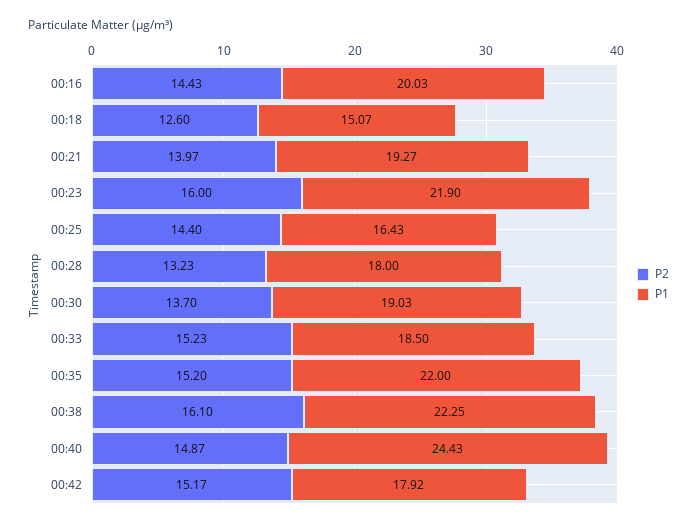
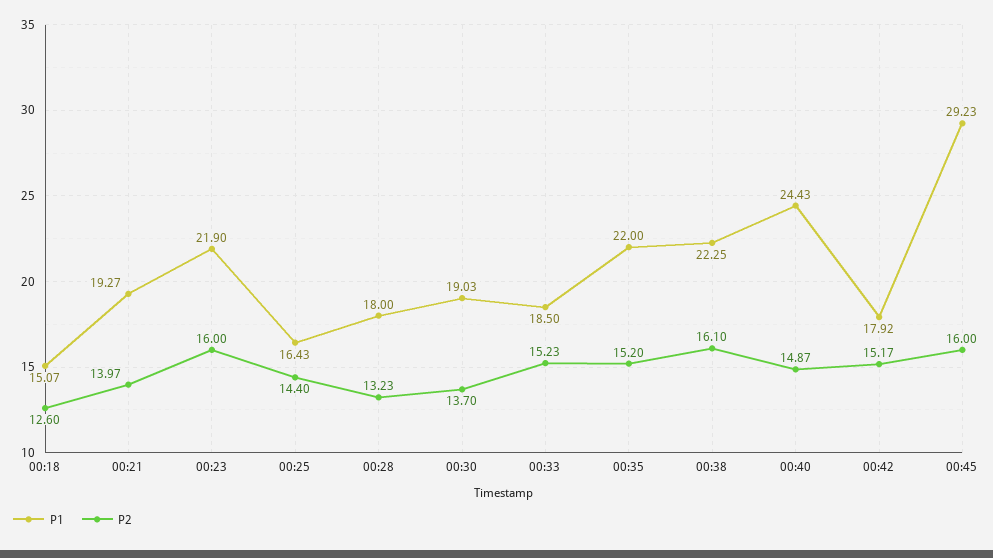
P2, 00:16: 14.43 -> none
P1, 00:16: 20.03 -> none
P1, 00:45: none -> 29.23
P2, 00:45: none -> 16

